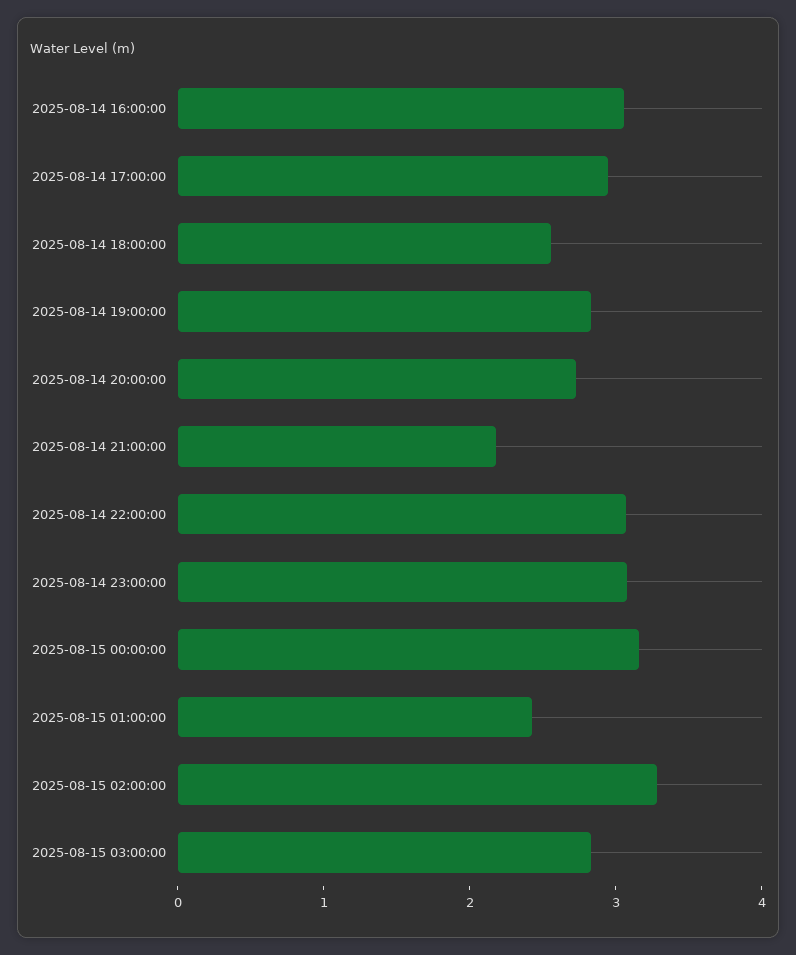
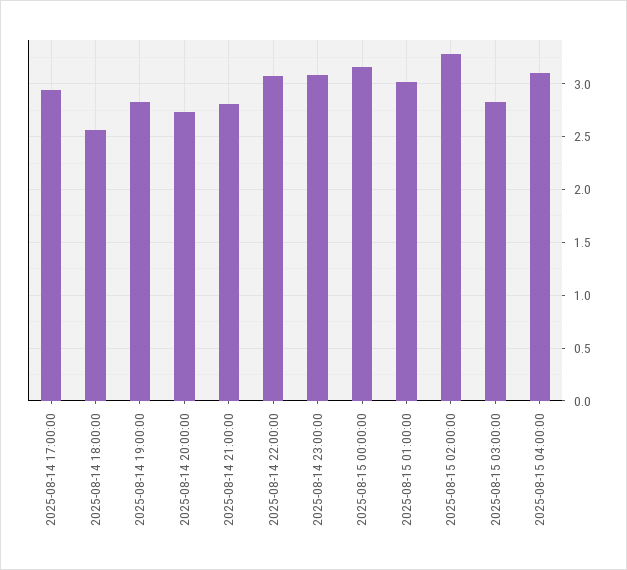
2025-08-14 16:00:00: 3 -> none
2025-08-14 21:00:00: 2.2 -> 2.8
2025-08-15 01:00:00: 2.4 -> 3
2025-08-15 04:00:00: none -> 3.1

